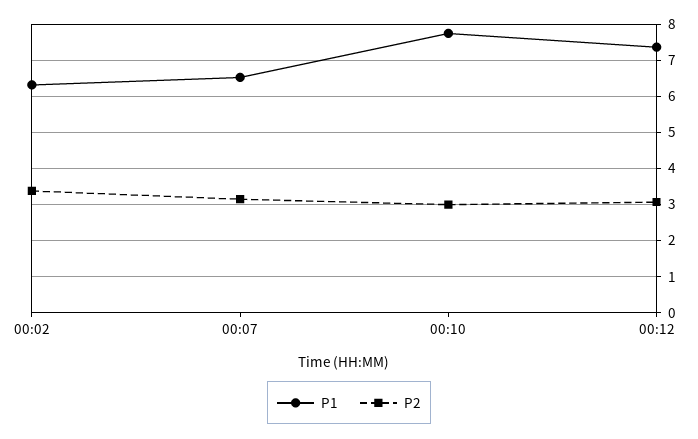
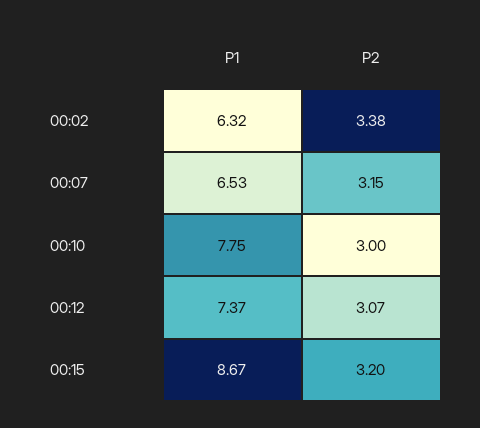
P1, 00:15: none -> 8.67
P2, 00:15: none -> 3.2

